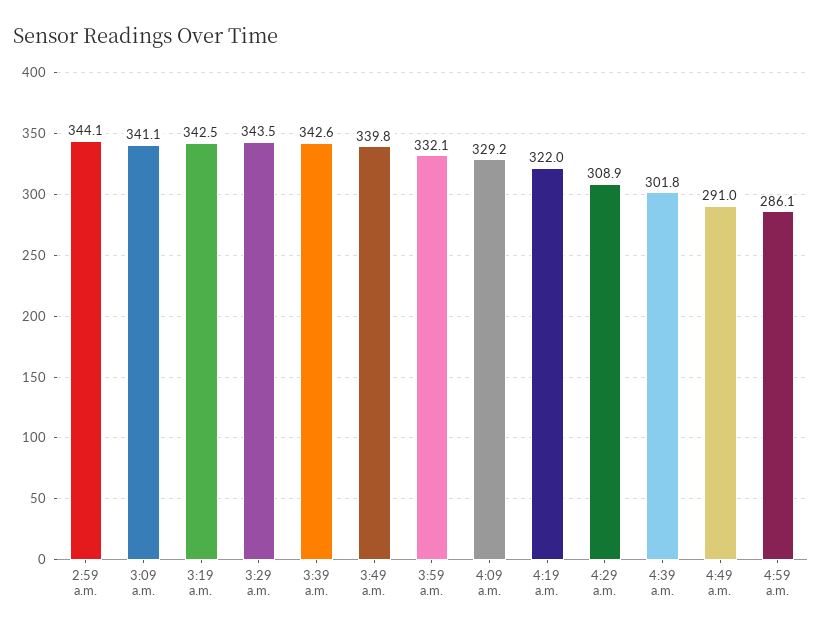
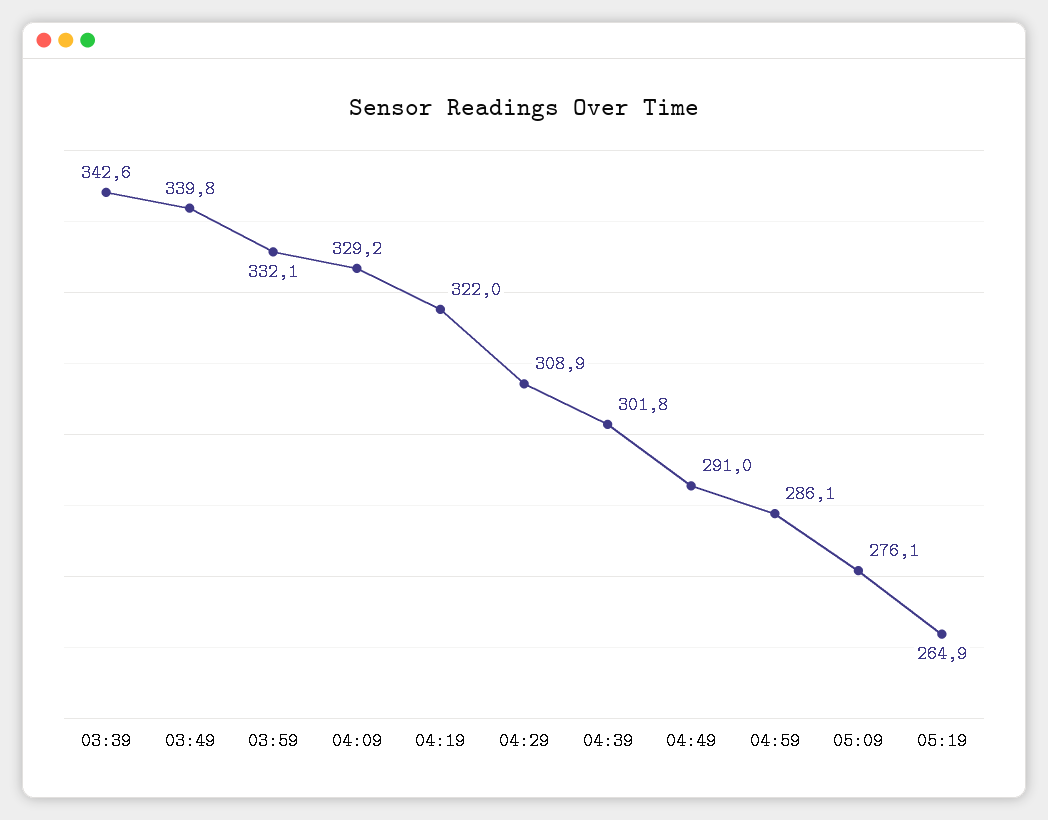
2:59 a.m.: 344.1 -> none
3:09 a.m.: 341.1 -> none
3:19 a.m.: 342.5 -> none
3:29 a.m.: 343.5 -> none
05:09: none -> 276.1
05:19: none -> 264.9

